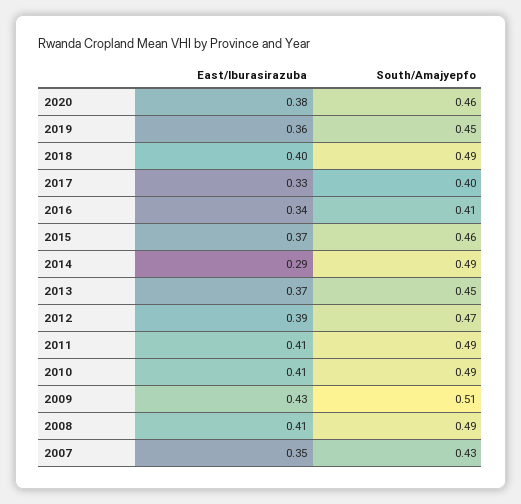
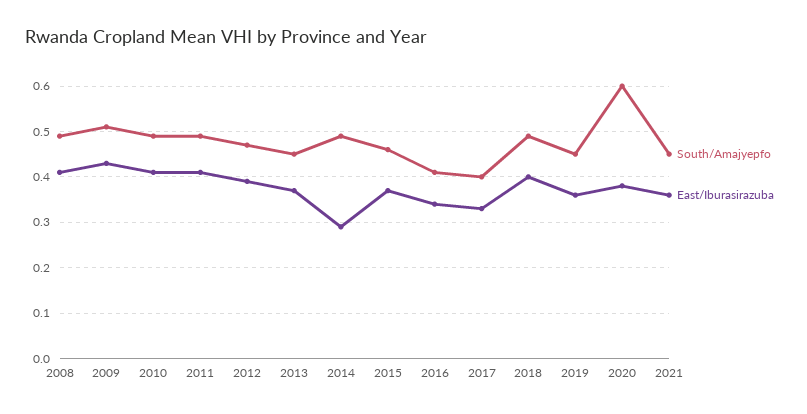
South/Amajyepfo, 2020: 0.46 -> 0.6
East/Iburasirazuba, 2007: 0.35 -> none
South/Amajyepfo, 2007: 0.43 -> none
South/Amajyepfo, 2021: none -> 0.45
East/Iburasirazuba, 2021: none -> 0.35

